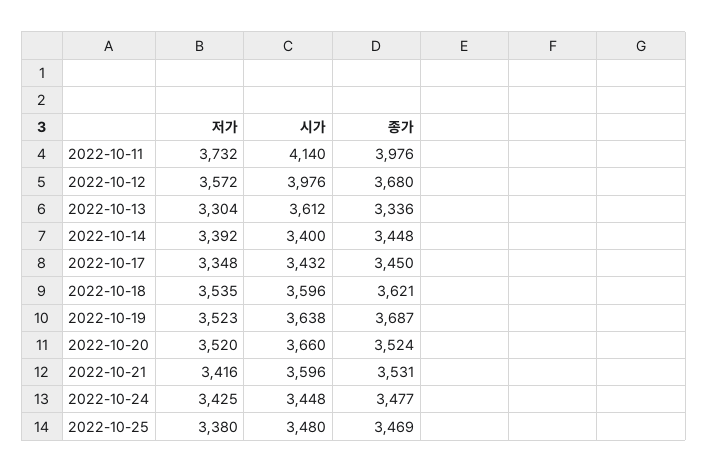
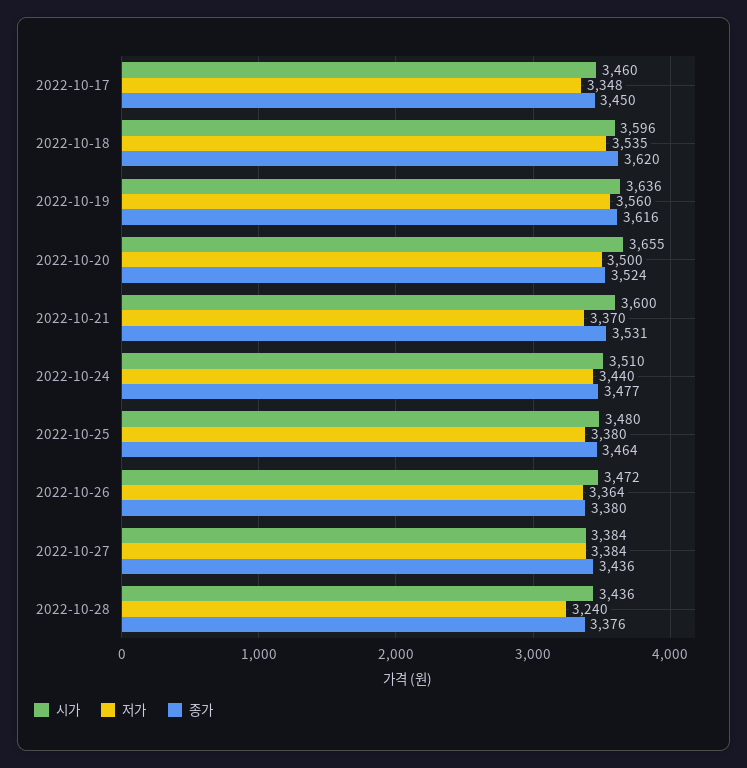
저가, 2022-10-11: 3732 -> none
시가, 2022-10-11: 4140 -> none
종가, 2022-10-11: 3976 -> none
저가, 2022-10-12: 3572 -> none
시가, 2022-10-12: 3976 -> none
종가, 2022-10-12: 3680 -> none
저가, 2022-10-13: 3304 -> none
시가, 2022-10-13: 3612 -> none
종가, 2022-10-13: 3336 -> none
저가, 2022-10-14: 3392 -> none
시가, 2022-10-14: 3400 -> none
종가, 2022-10-14: 3448 -> none
시가, 2022-10-17: 3432 -> 3460
종가, 2022-10-18: 3621 -> 3620
저가, 2022-10-19: 3523 -> 3560
시가, 2022-10-19: 3638 -> 3636
종가, 2022-10-19: 3687 -> 3616
저가, 2022-10-20: 3520 -> 3500
시가, 2022-10-20: 3660 -> 3655
저가, 2022-10-21: 3416 -> 3370
시가, 2022-10-21: 3596 -> 3600
저가, 2022-10-24: 3425 -> 3440
시가, 2022-10-24: 3448 -> 3510
종가, 2022-10-25: 3469 -> 3464
시가, 2022-10-26: none -> 3472
저가, 2022-10-26: none -> 3364
종가, 2022-10-26: none -> 3380
시가, 2022-10-27: none -> 3384
저가, 2022-10-27: none -> 3384
종가, 2022-10-27: none -> 3436
시가, 2022-10-28: none -> 3436
저가, 2022-10-28: none -> 3240
종가, 2022-10-28: none -> 3376

